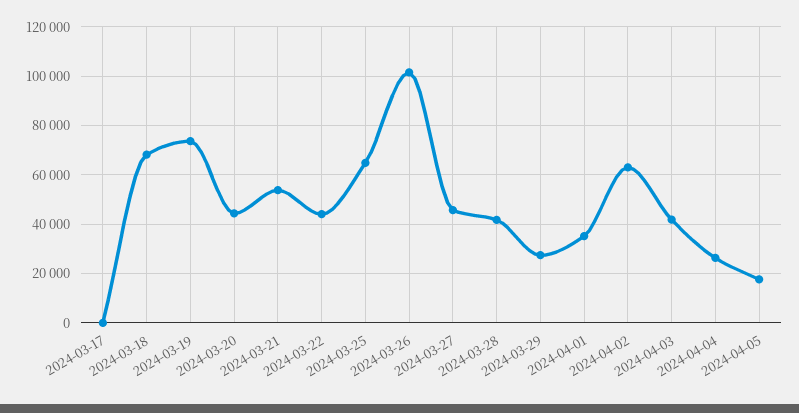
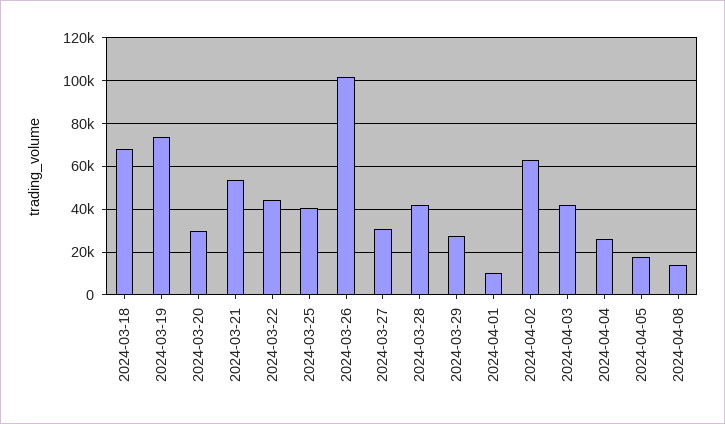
2024-03-17: 0 -> none
2024-03-20: 45000 -> 30000
2024-03-25: 65000 -> 40000
2024-03-27: 45000 -> 30000
2024-04-01: 35000 -> 10000
2024-04-08: none -> 15000

